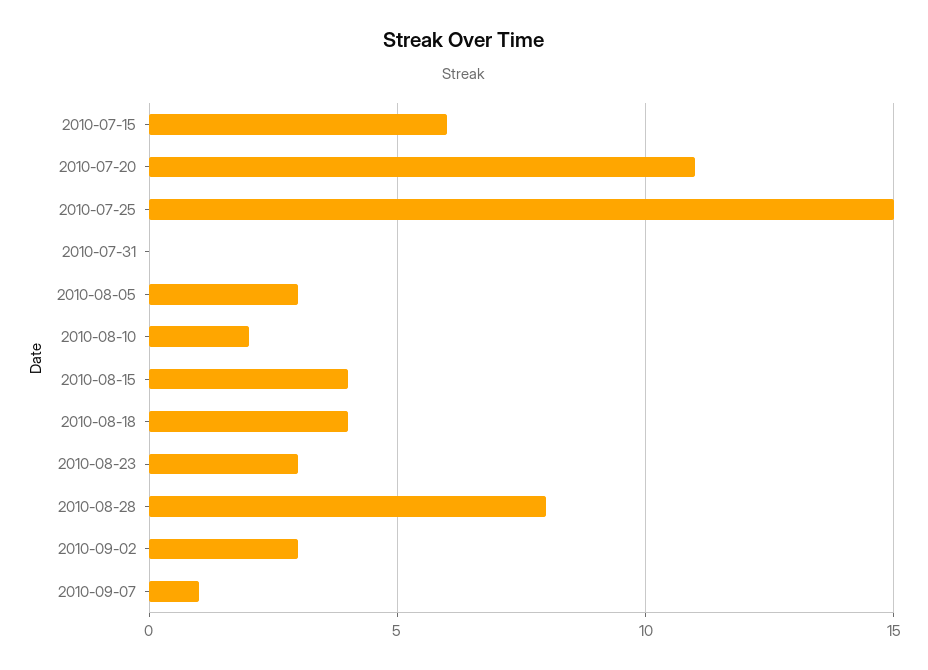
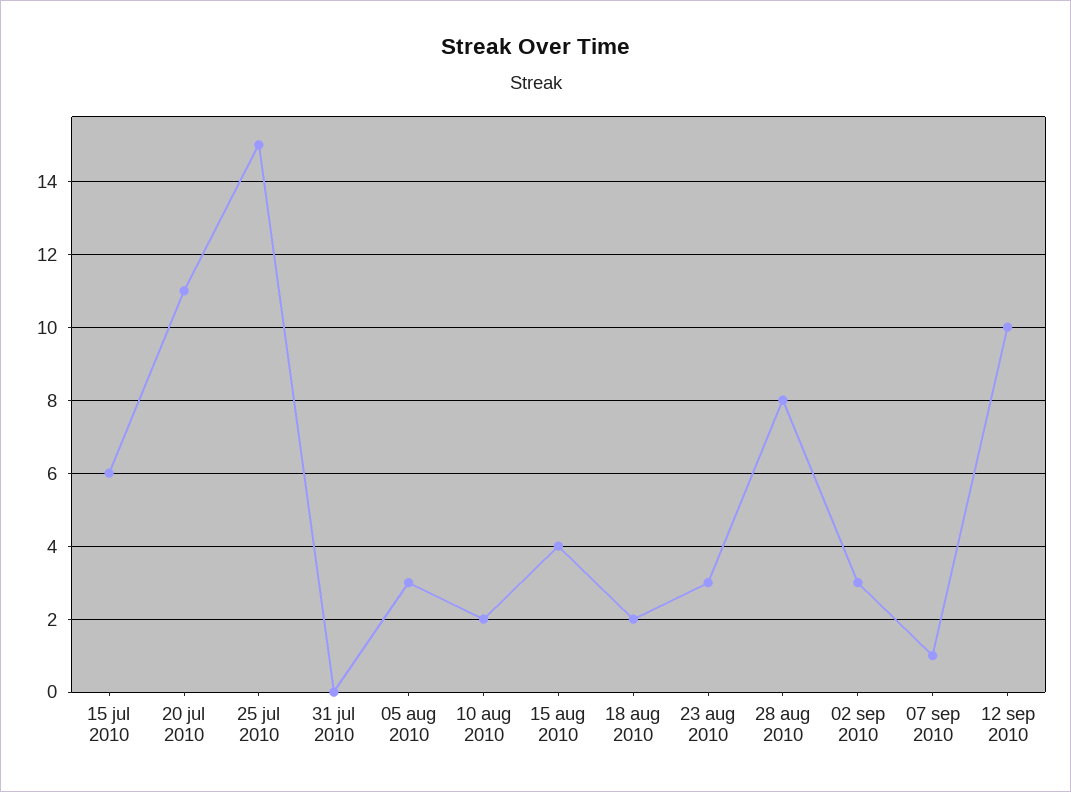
2010-08-18: 4 -> 2
12 sep 2010: none -> 10

